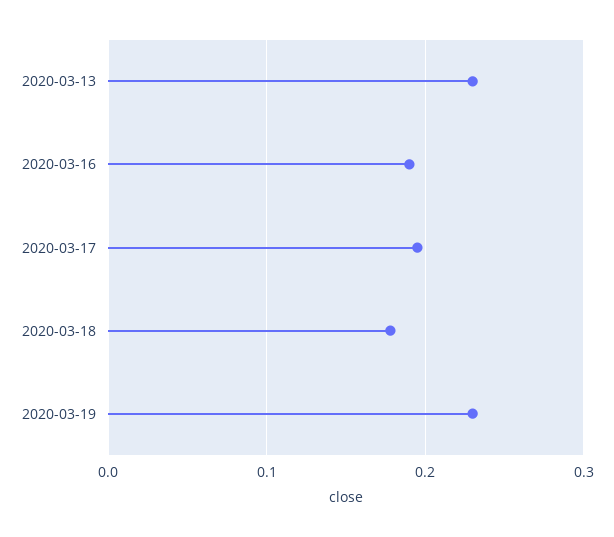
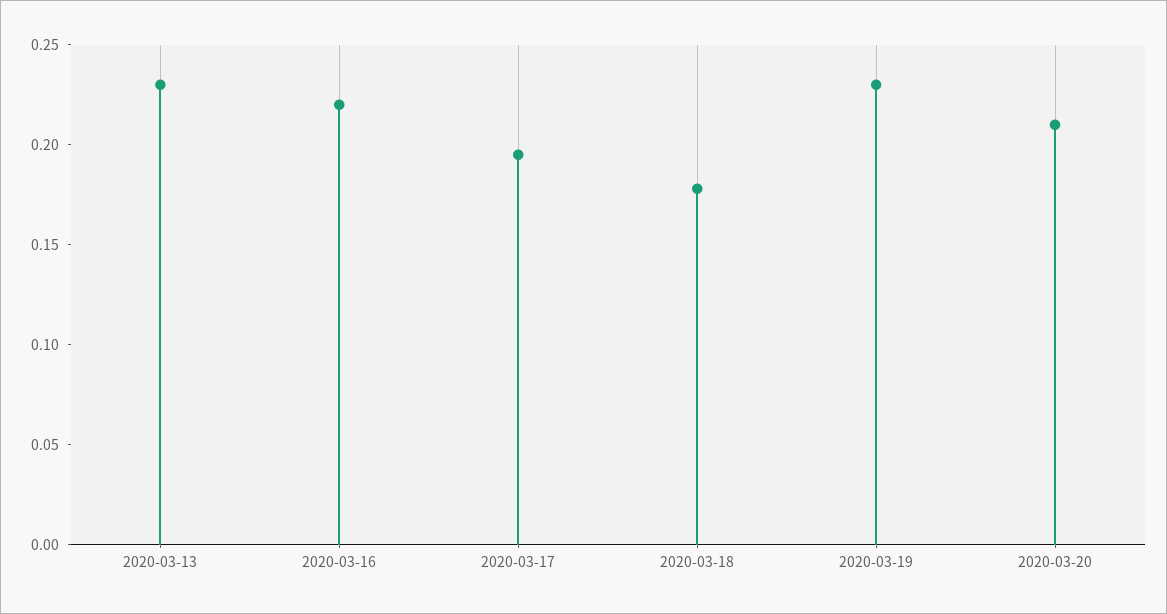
2020-03-16: 0.19 -> 0.22
2020-03-20: none -> 0.21

